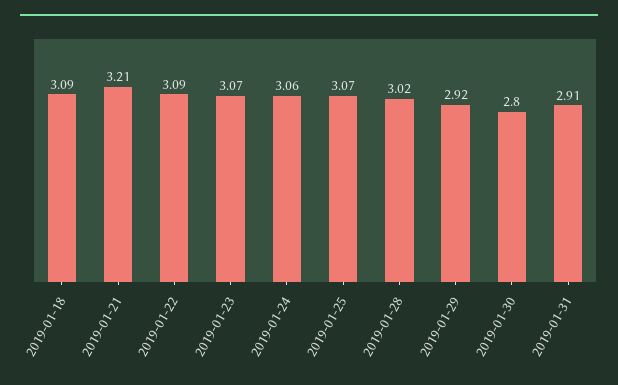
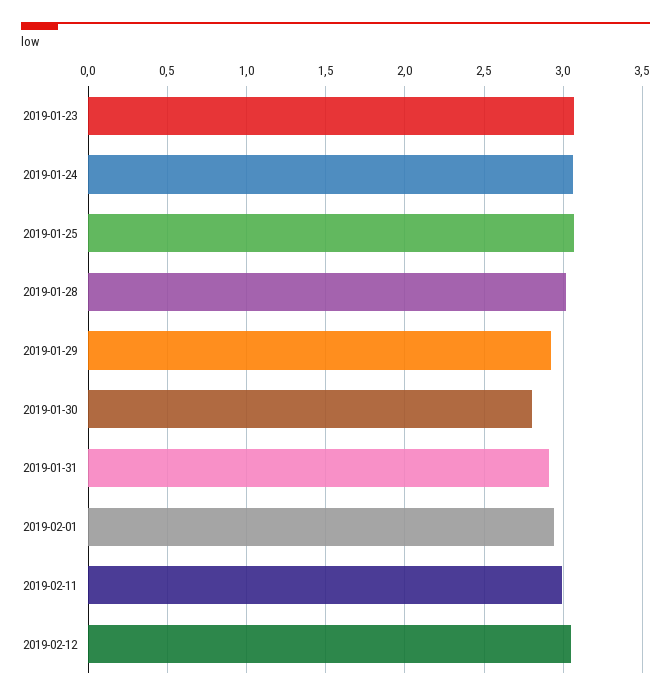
2019-01-18: 3.09 -> none
2019-01-21: 3.21 -> none
2019-01-22: 3.09 -> none
2019-02-01: none -> 2.95
2019-02-11: none -> 3
2019-02-12: none -> 3.05

